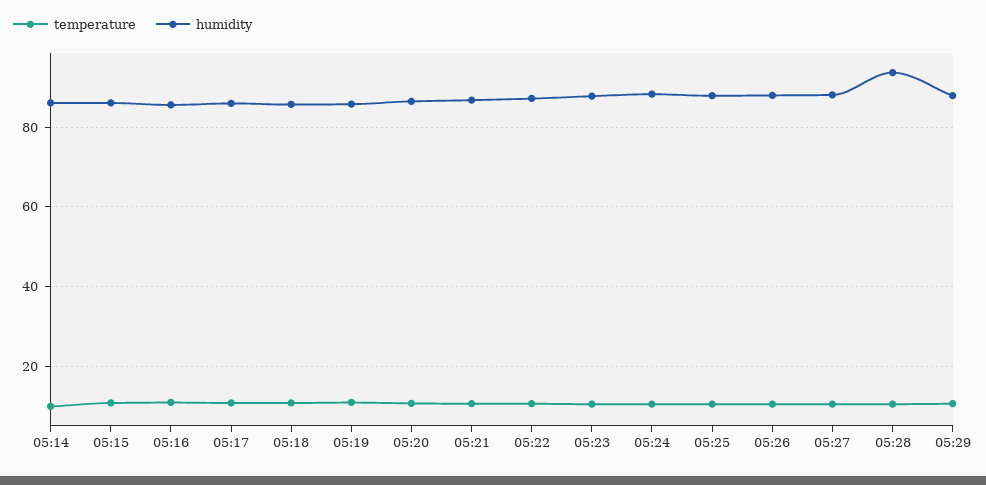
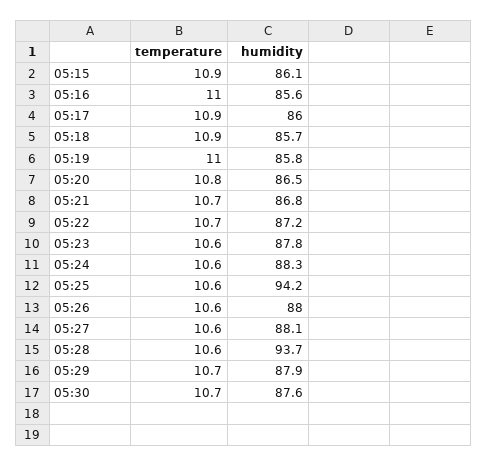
temperature, 05:14: 10 -> none
humidity, 05:14: 86 -> none
humidity, 05:25: 88 -> 94.2
temperature, 05:30: none -> 10.7
humidity, 05:30: none -> 87.6

